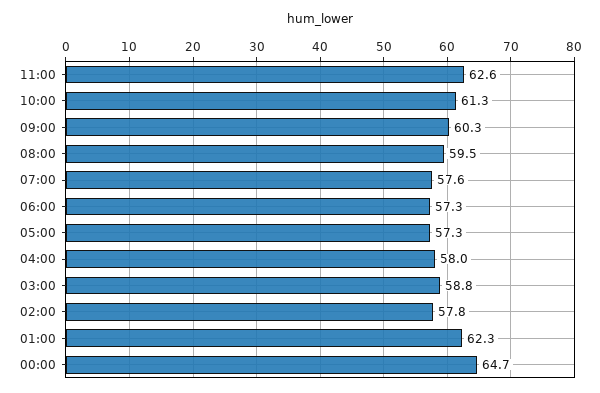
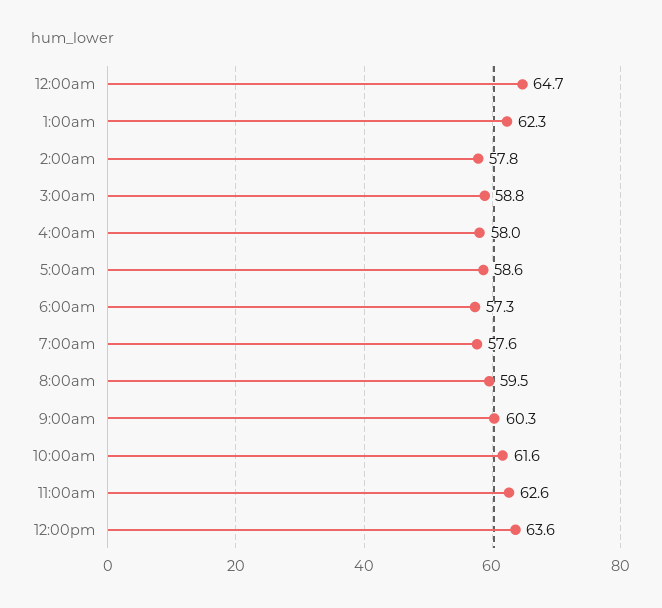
10:00: 61.3 -> 61.6
05:00: 57.3 -> 58.6
12:00pm: none -> 63.6

